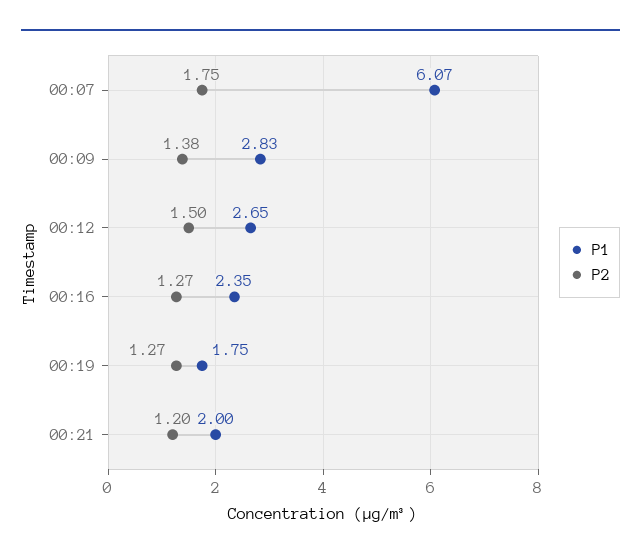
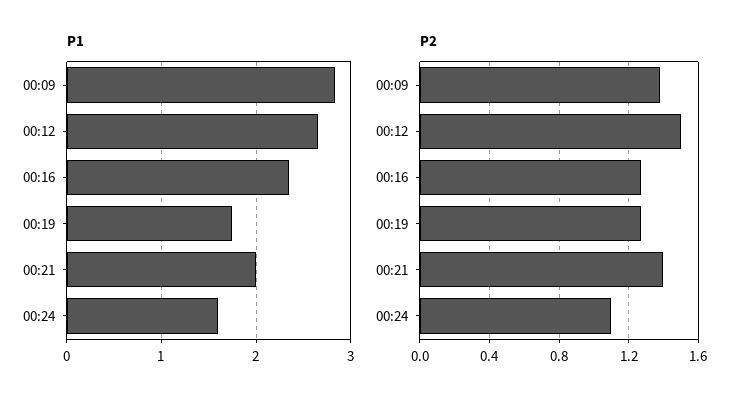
P1, 00:07: 6.07 -> none
P2, 00:07: 1.75 -> none
P2, 00:21: 1.2 -> 1.4
P1, 00:24: none -> 1.6
P2, 00:24: none -> 1.1

